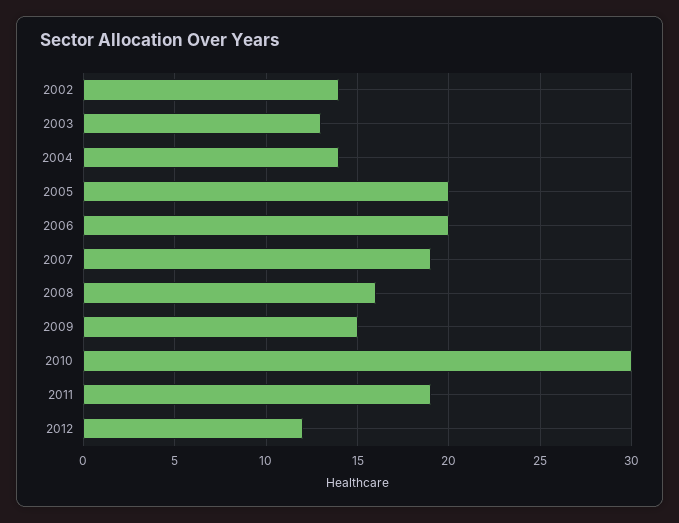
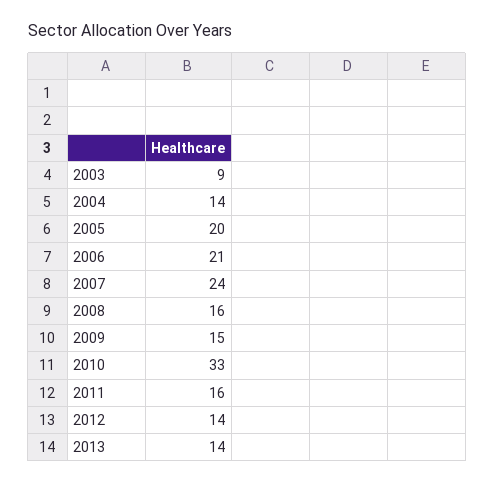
2002: 14 -> none
2003: 13 -> 9
2006: 20 -> 21
2007: 19 -> 24
2010: 30 -> 33
2011: 19 -> 16
2012: 12 -> 14
2013: none -> 14

